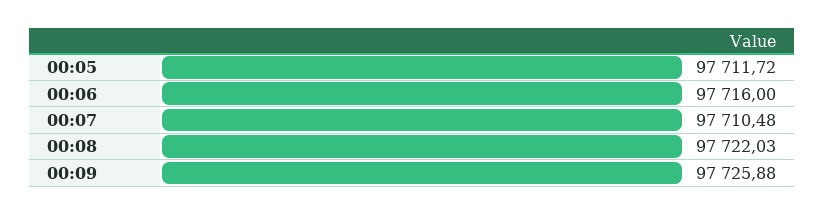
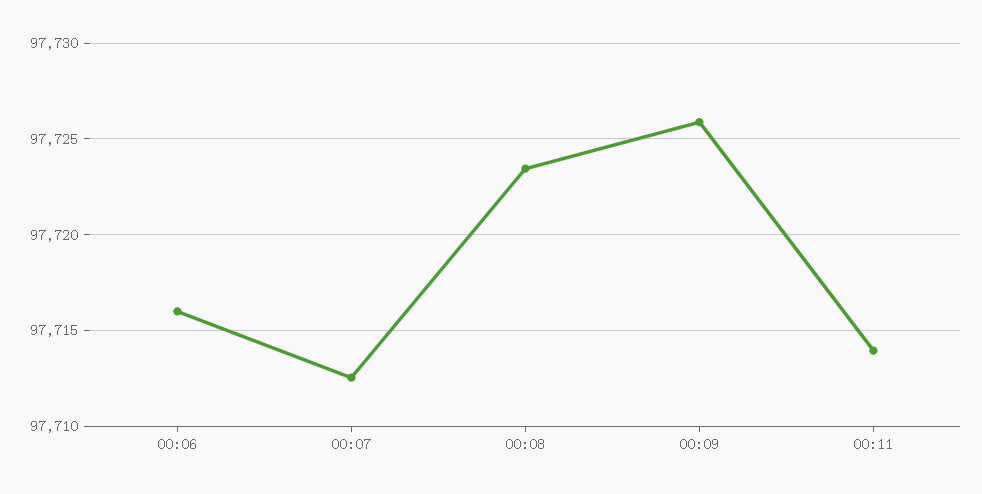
00:05: 97711.72 -> none
00:07: 97710.48 -> 97712.5
00:08: 97722.03 -> 97723.5
00:11: none -> 97714

